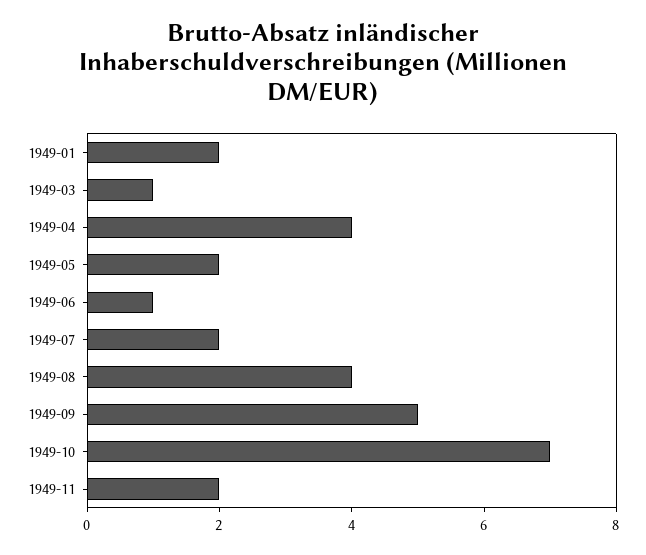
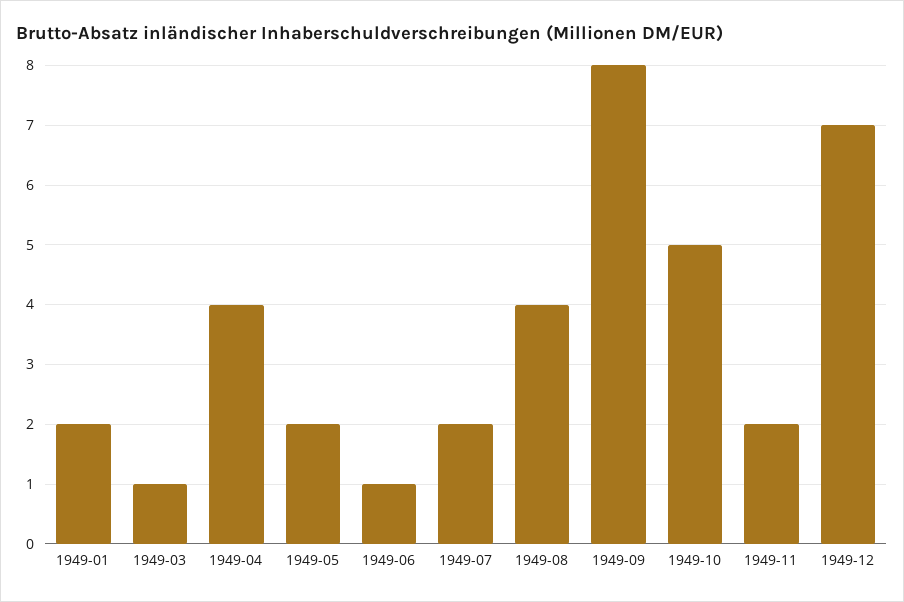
1949-09: 5 -> 8
1949-10: 7 -> 5
1949-12: none -> 7

